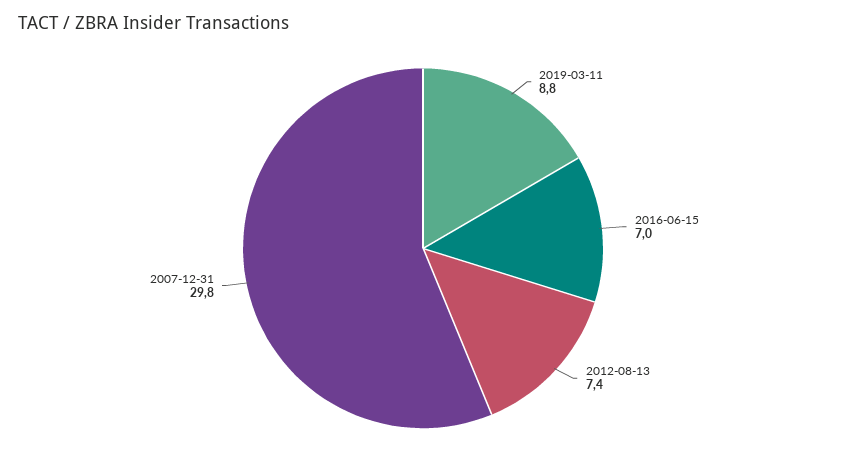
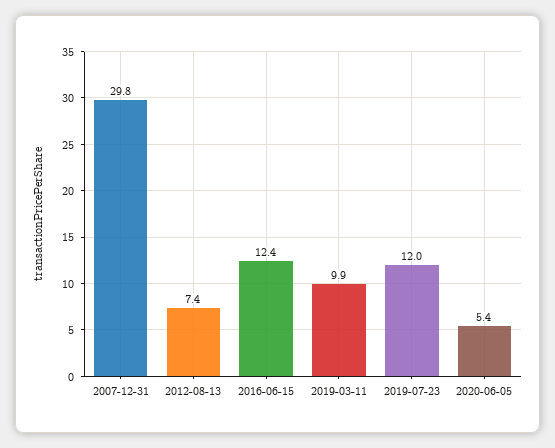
2019-03-11: 8.8 -> 9.9
2016-06-15: 7 -> 12.4
2019-07-23: none -> 12
2020-06-05: none -> 5.4

